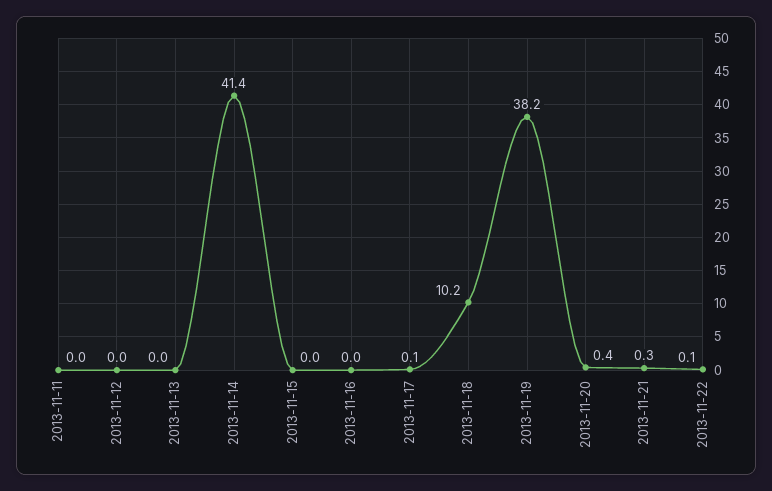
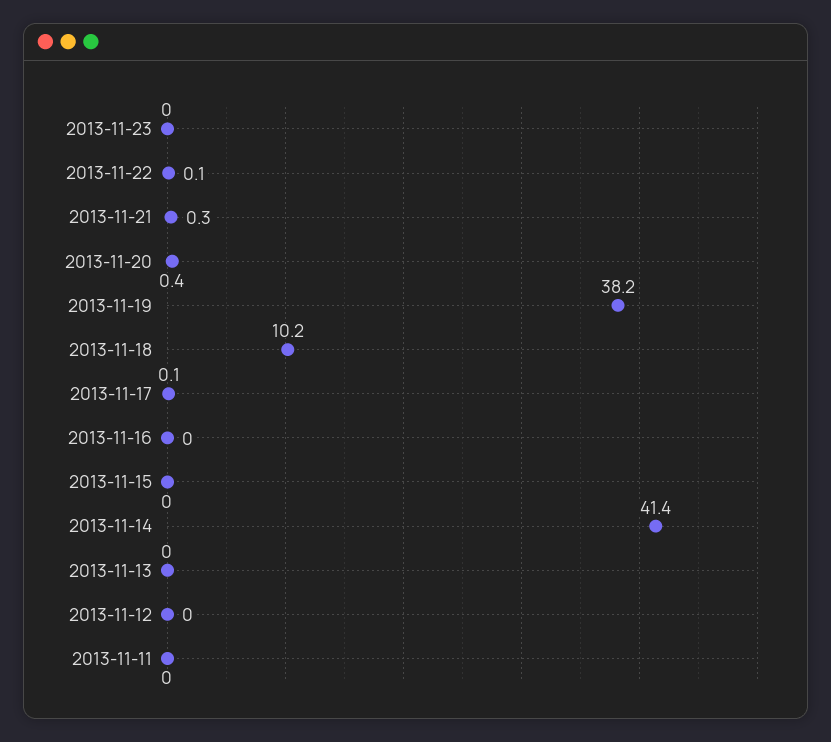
2013-11-23: none -> 0

